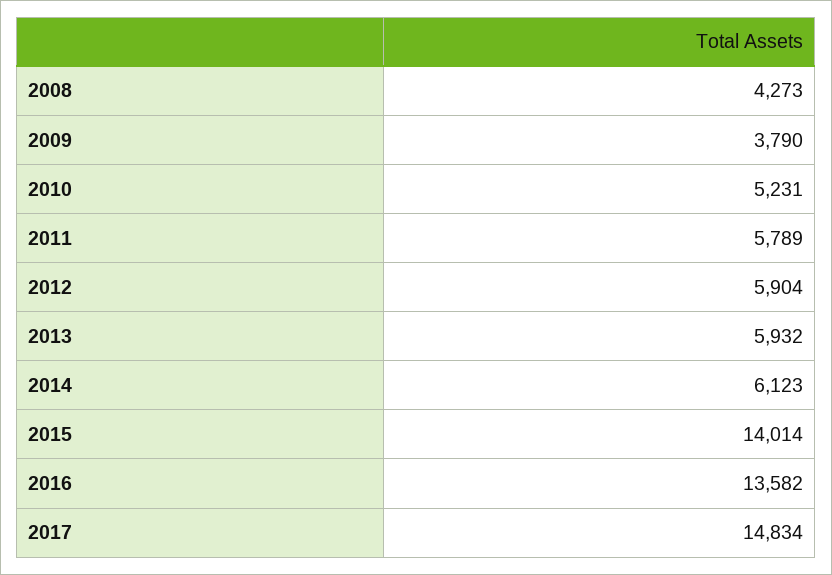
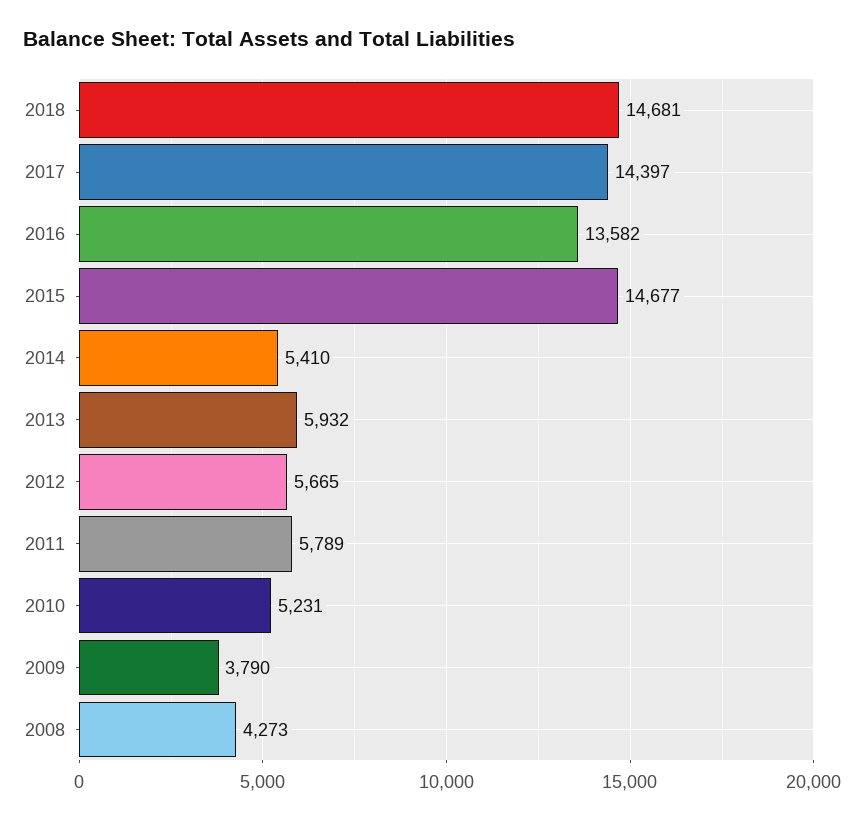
2012: 5904 -> 5665
2014: 6123 -> 5410
2015: 14014 -> 14677
2017: 14834 -> 14397
2018: none -> 14681

